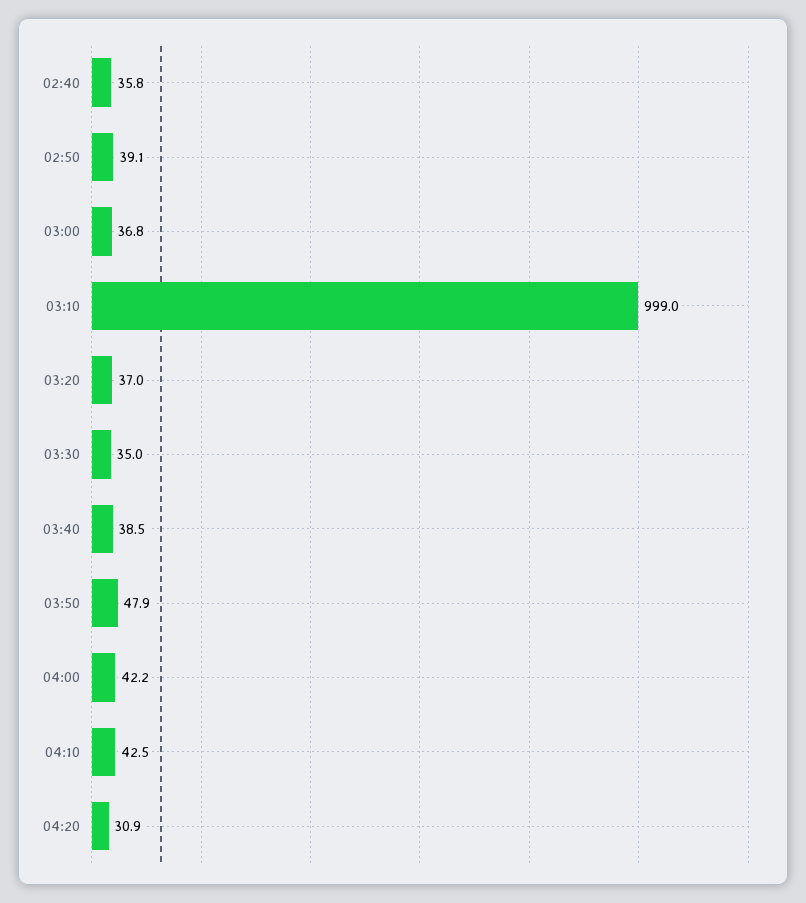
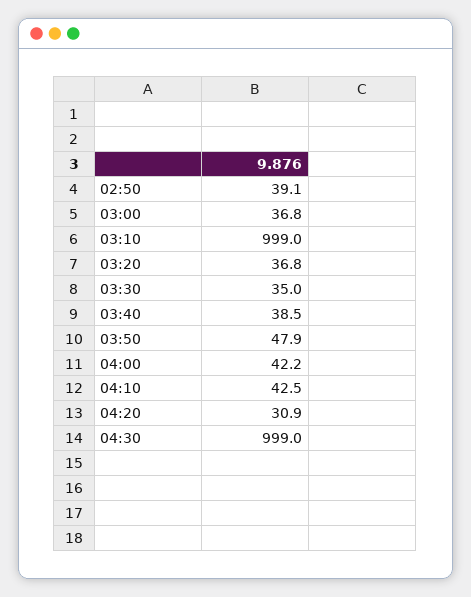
02:40: 35.8 -> none
03:20: 37 -> 36.8
04:30: none -> 999

